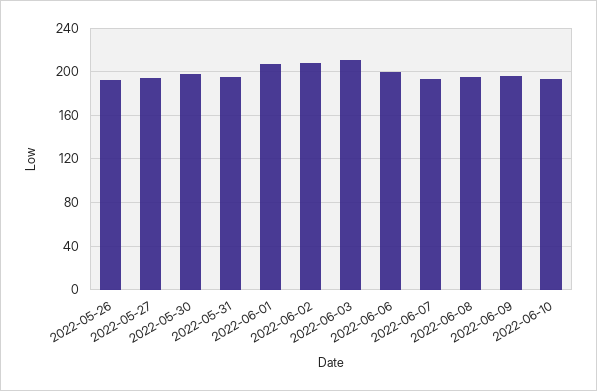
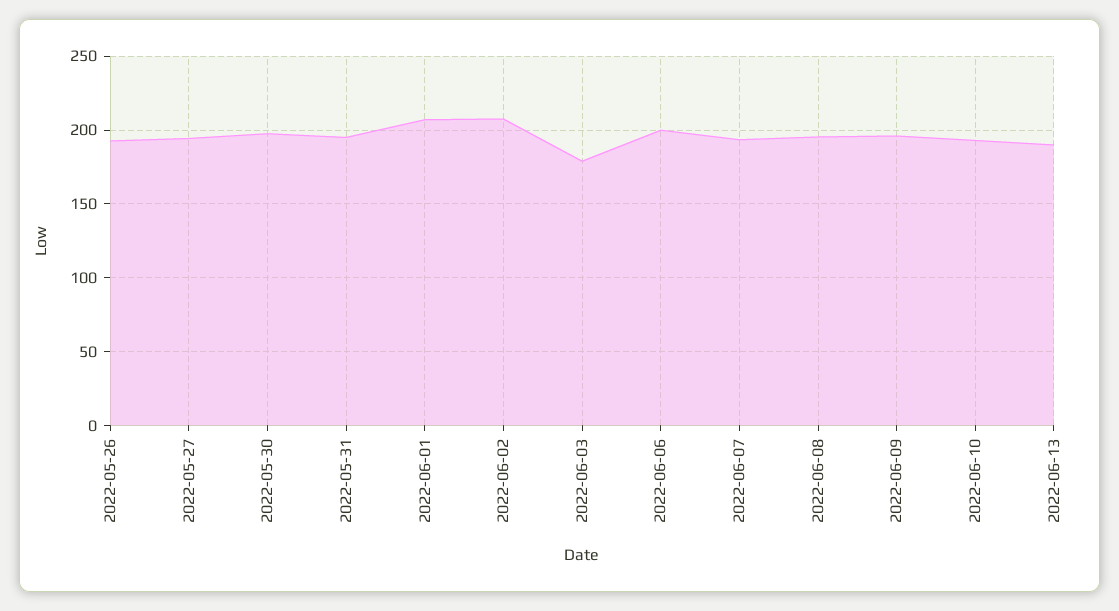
2022-06-03: 210 -> 180
2022-06-13: none -> 190

